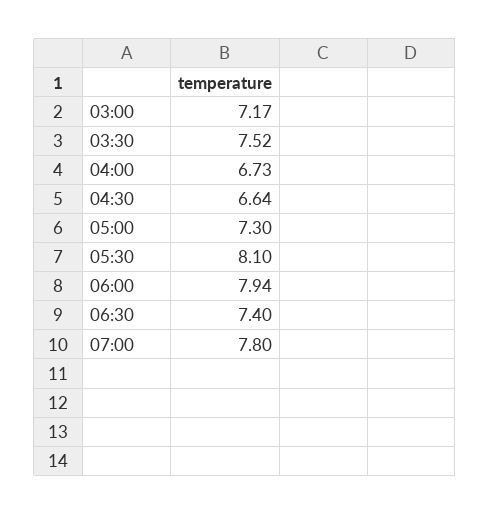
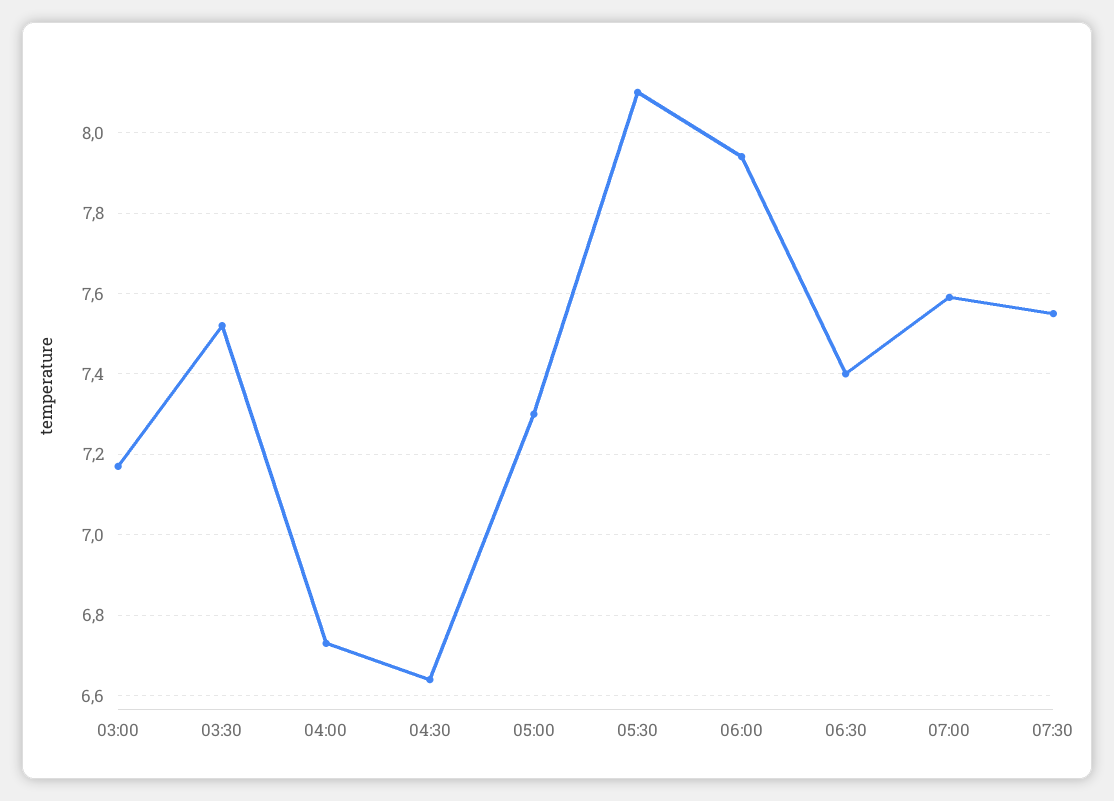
07:00: 7.8 -> 7.6
07:30: none -> 7.55

